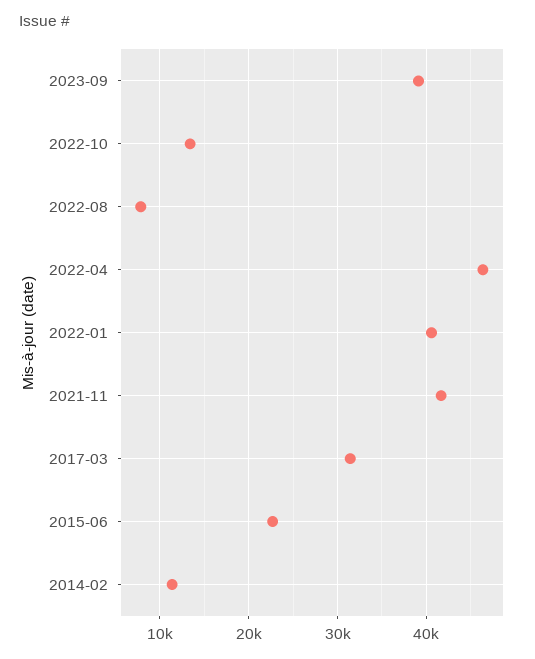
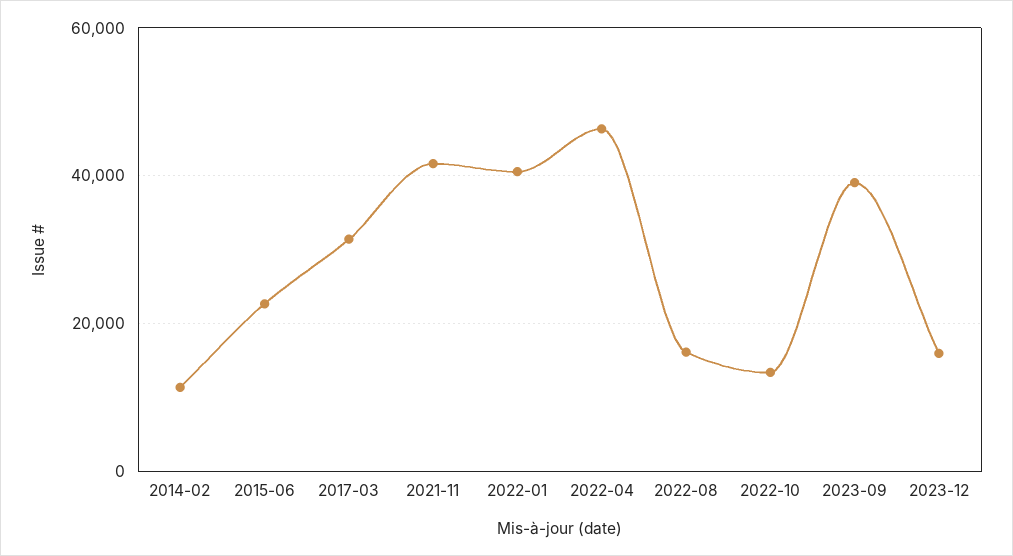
2022-08: 8000 -> 16000
2023-12: none -> 16000

